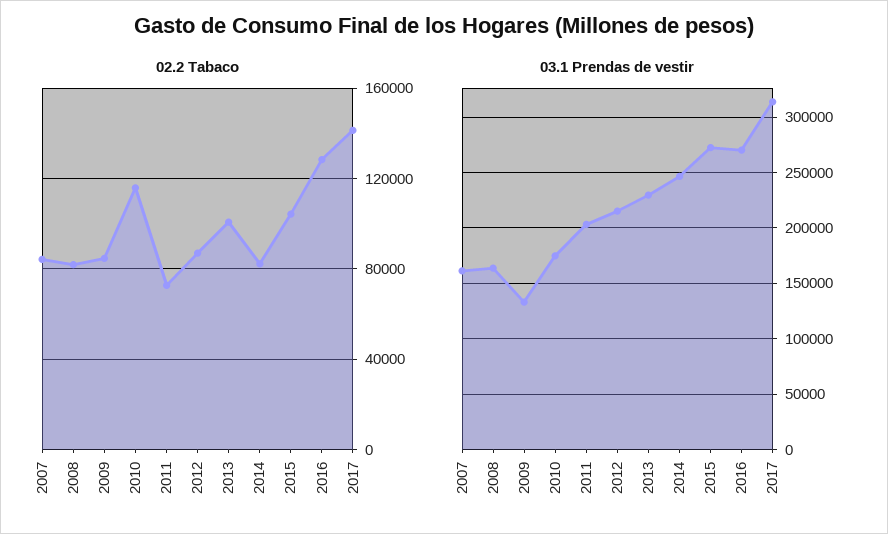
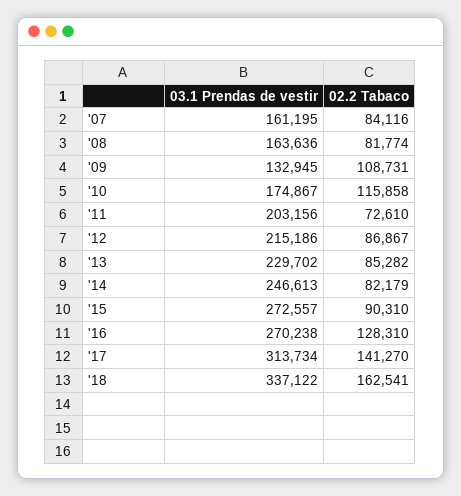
02.2 Tabaco, 2009: 85000 -> 108731
02.2 Tabaco, 2013: 100000 -> 85282
02.2 Tabaco, 2015: 105000 -> 90310
03.1 Prendas de vestir, '18: none -> 337122
02.2 Tabaco, '18: none -> 162541

